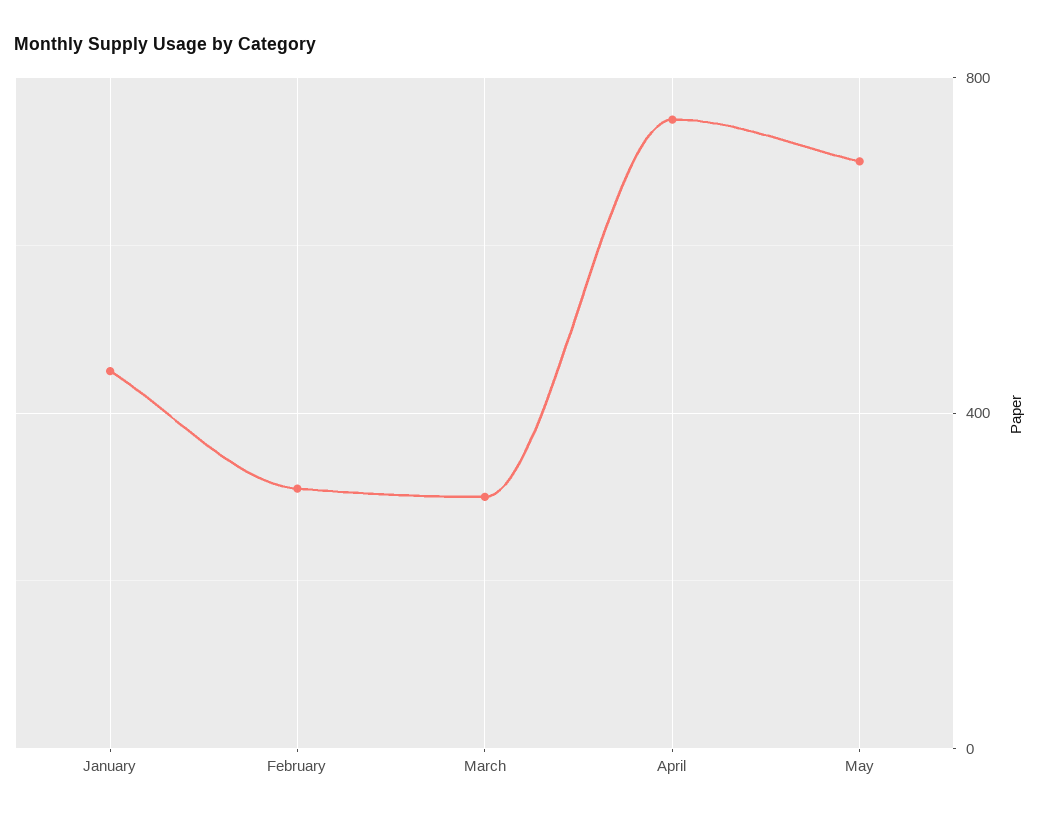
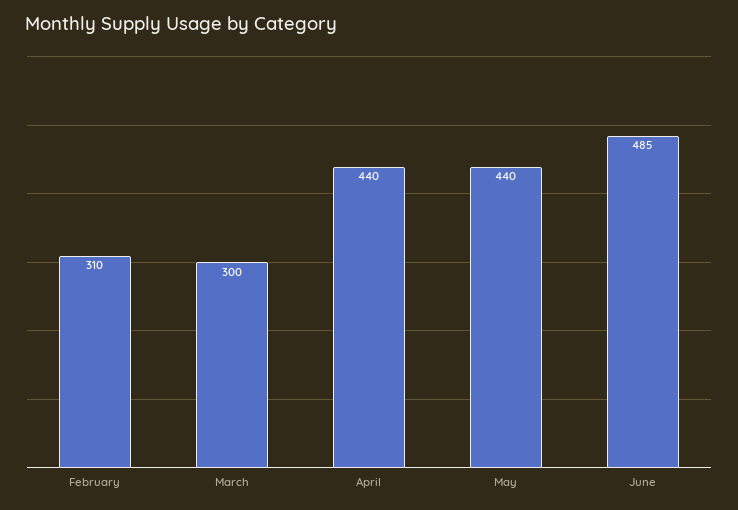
January: 450 -> none
April: 750 -> 440
May: 700 -> 440
June: none -> 485

